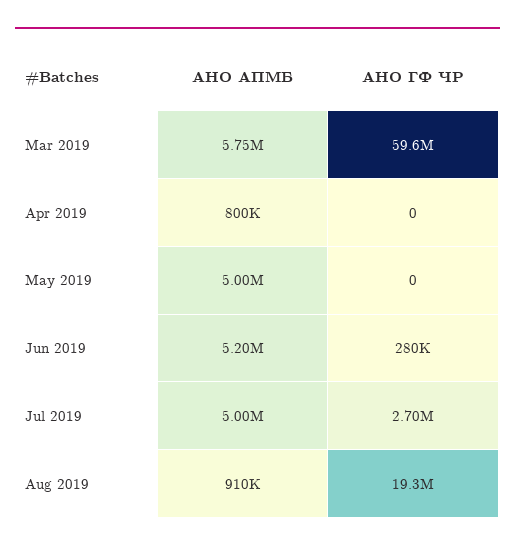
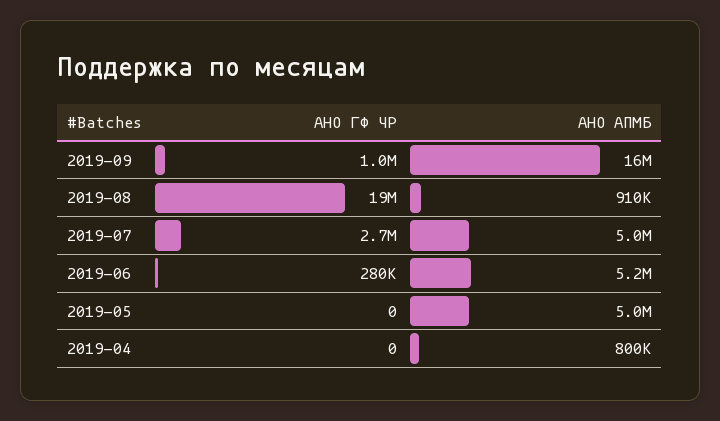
АНО АПМБ, Mar 2019: 5750000 -> none
АНО ГФ ЧР, Mar 2019: 59600000 -> none
АНО ГФ ЧР, 2019-09: none -> 1000000
АНО АПМБ, 2019-09: none -> 16000000

